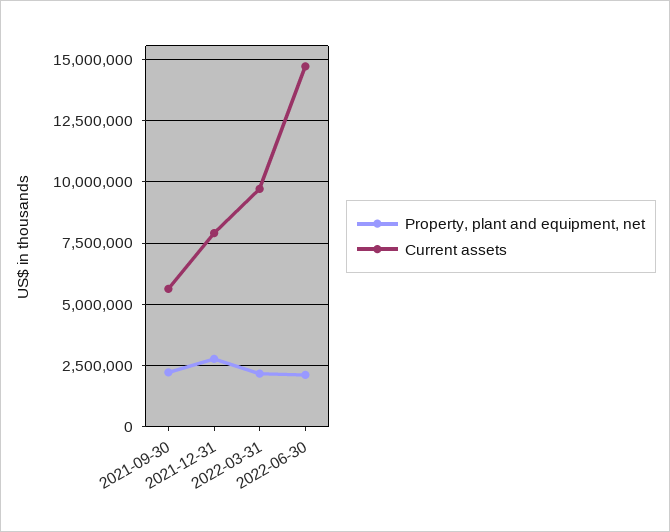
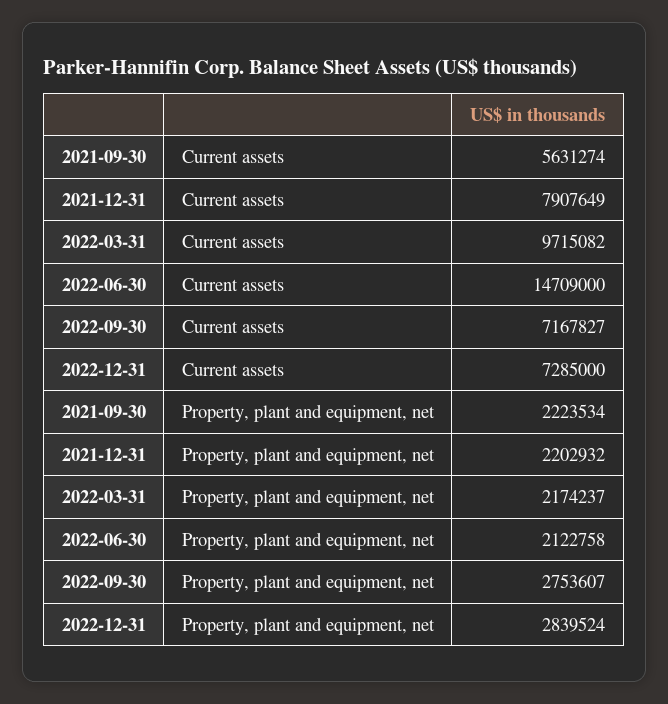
Property, plant and equipment, net, 2021-12-31: 2750000 -> 2202932
Current assets, 2022-09-30: none -> 7167827
Current assets, 2022-12-31: none -> 7285000
Property, plant and equipment, net, 2022-09-30: none -> 2753607
Property, plant and equipment, net, 2022-12-31: none -> 2839524

